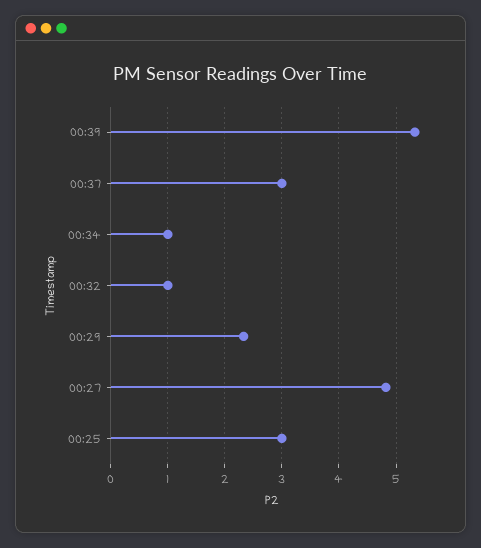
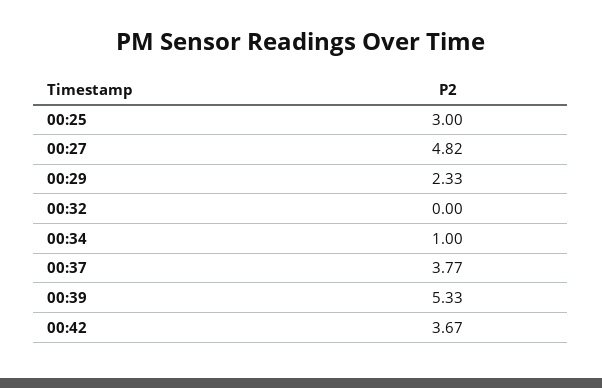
00:37: 3 -> 3.77
00:32: 1 -> 0
00:42: none -> 3.67

